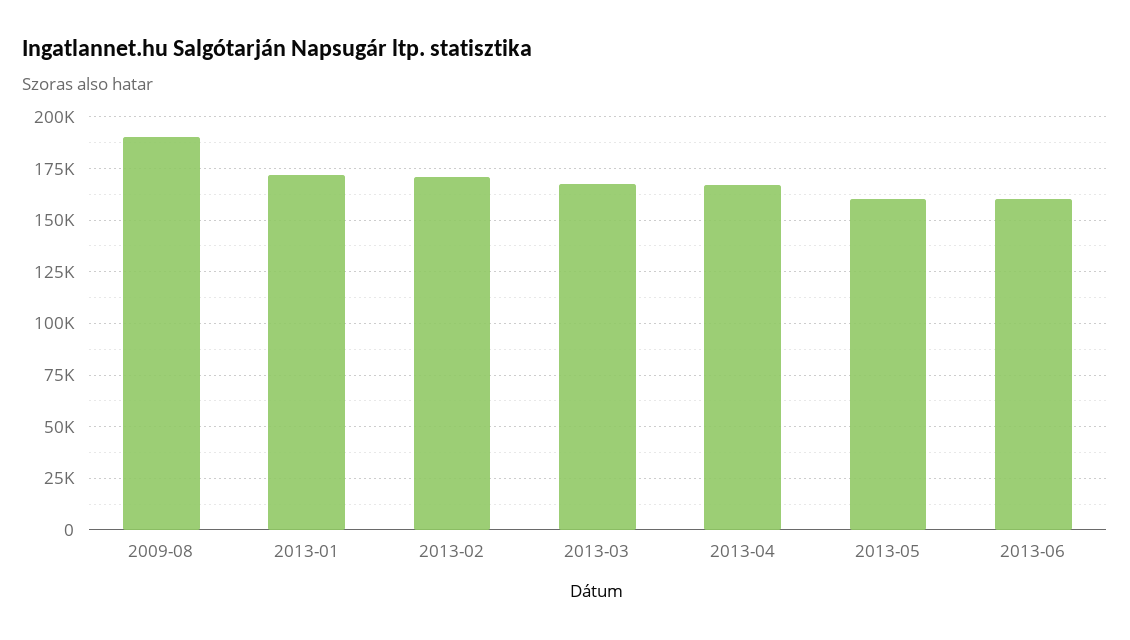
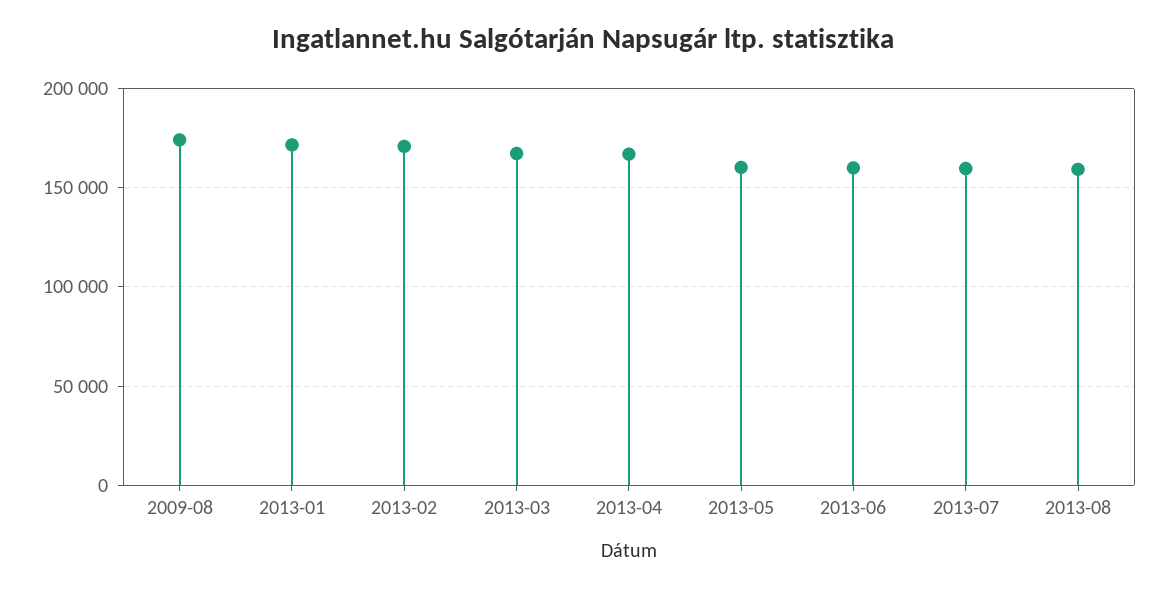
2009-08: 190000 -> 175000
2013-07: none -> 160000
2013-08: none -> 160000

